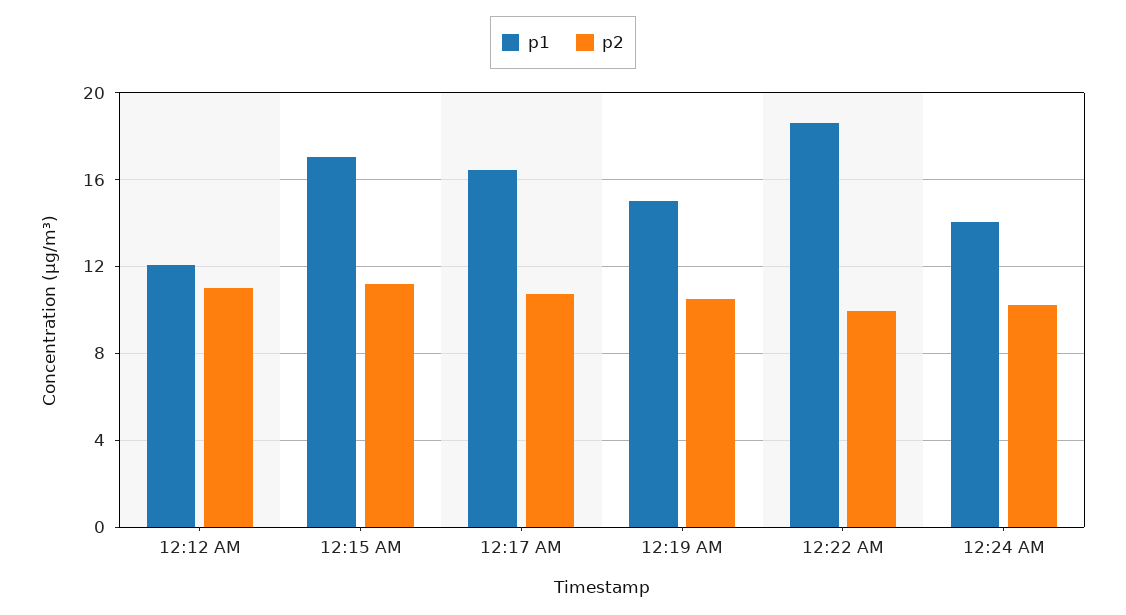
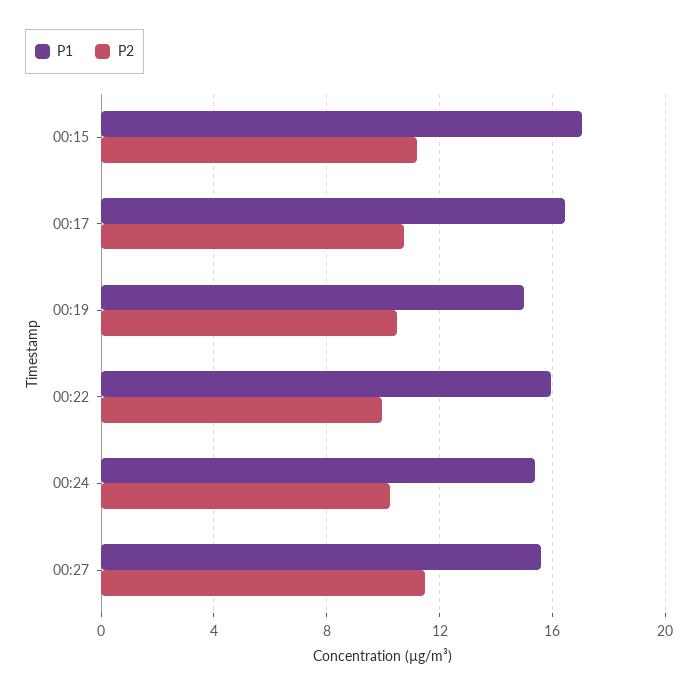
p1, 12:12 AM: 12 -> none
p2, 12:12 AM: 11 -> none
p1, 12:22 AM: 18.5 -> 16
p1, 12:24 AM: 14 -> 15.5
p1, 00:27: none -> 15.5
p2, 00:27: none -> 11.5

